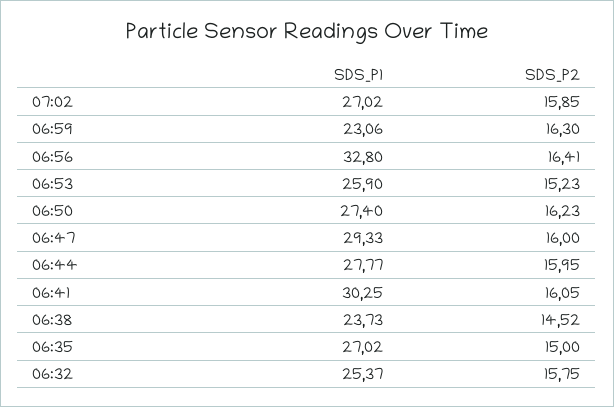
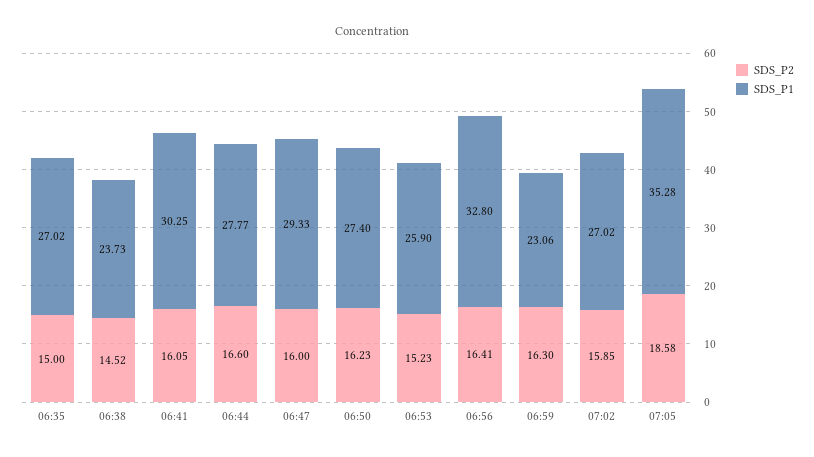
SDS_P2, 06:44: 15.95 -> 16.6
SDS_P1, 06:32: 25.37 -> none
SDS_P2, 06:32: 15.75 -> none
SDS_P2, 07:05: none -> 18.58
SDS_P1, 07:05: none -> 35.28

